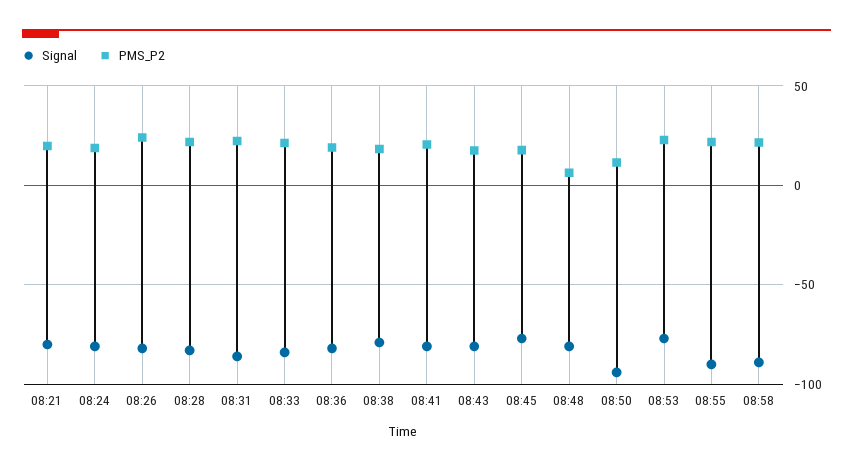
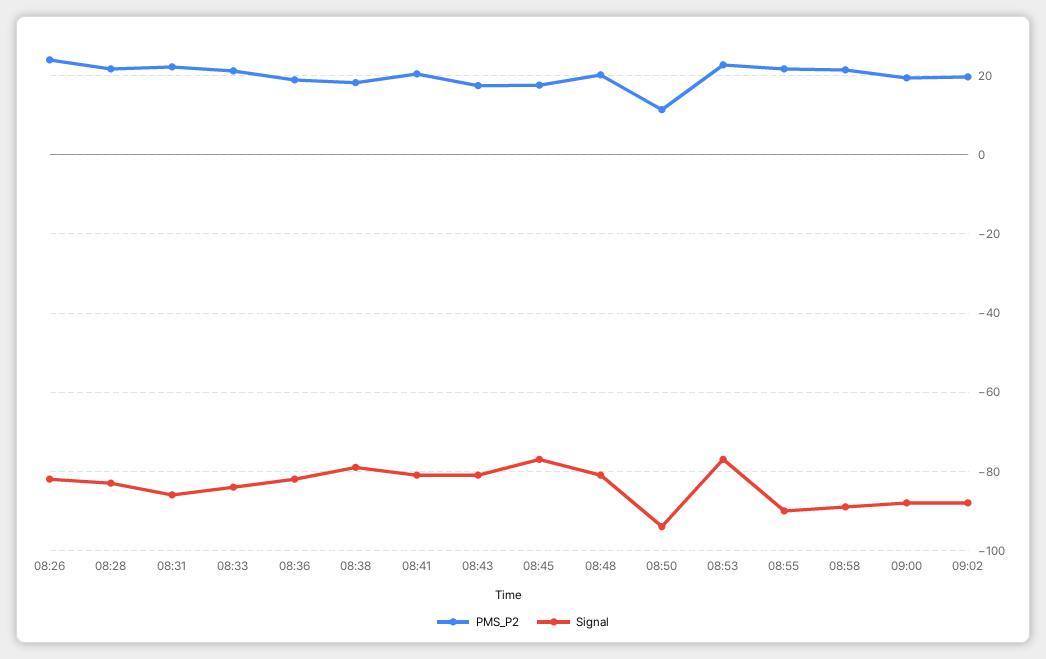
Signal, 08:21: -80 -> none
PMS_P2, 08:21: 20 -> none
Signal, 08:24: -80 -> none
PMS_P2, 08:24: 20 -> none
PMS_P2, 08:48: 5 -> 20
PMS_P2, 09:00: none -> 20
Signal, 09:00: none -> -88
PMS_P2, 09:02: none -> 20
Signal, 09:02: none -> -88

